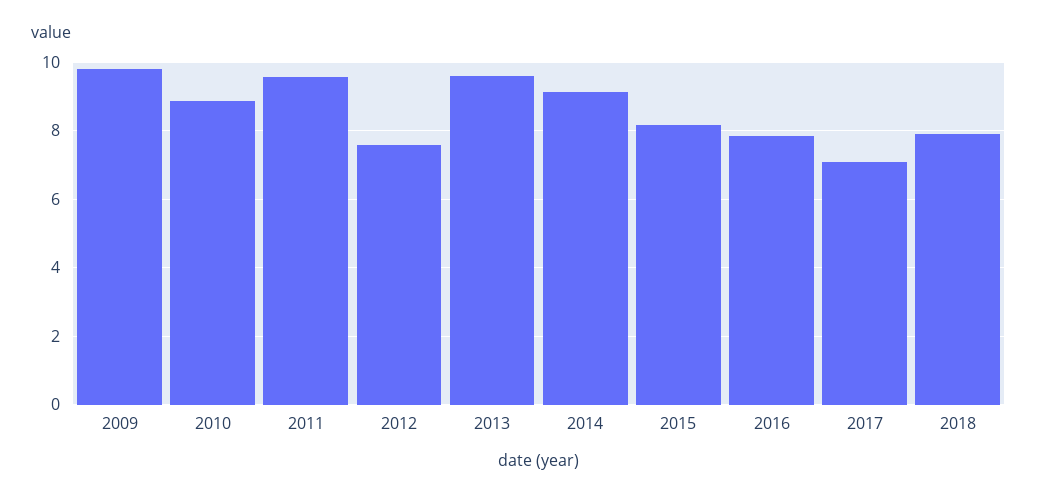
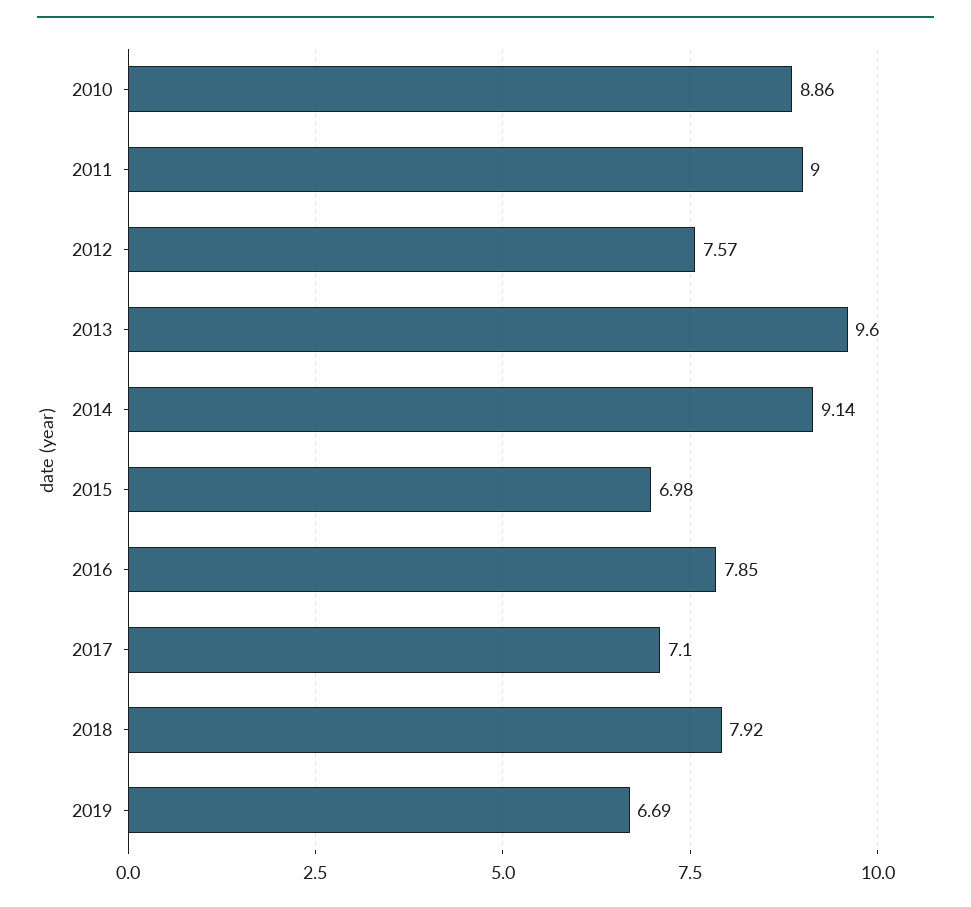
2009: 9.8 -> none
2011: 9.6 -> 9
2015: 8.2 -> 6.98
2019: none -> 6.69

